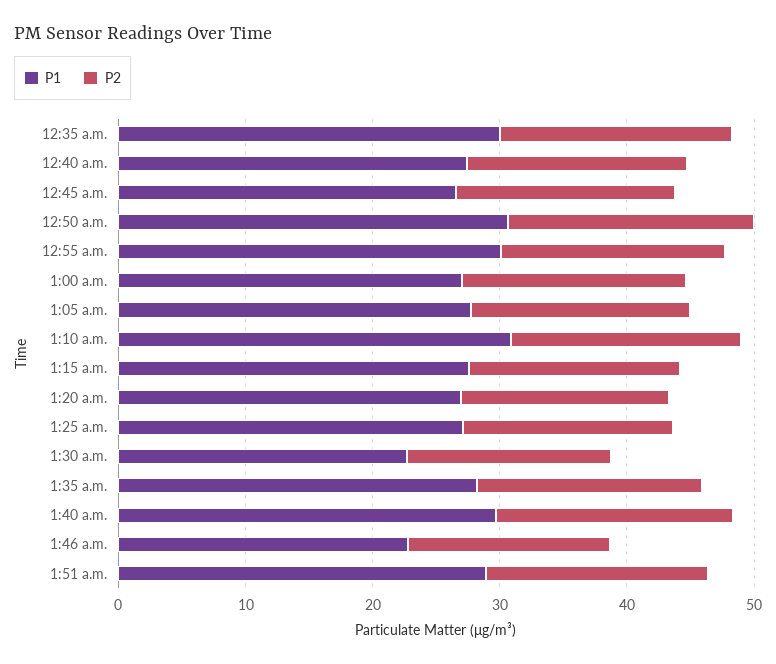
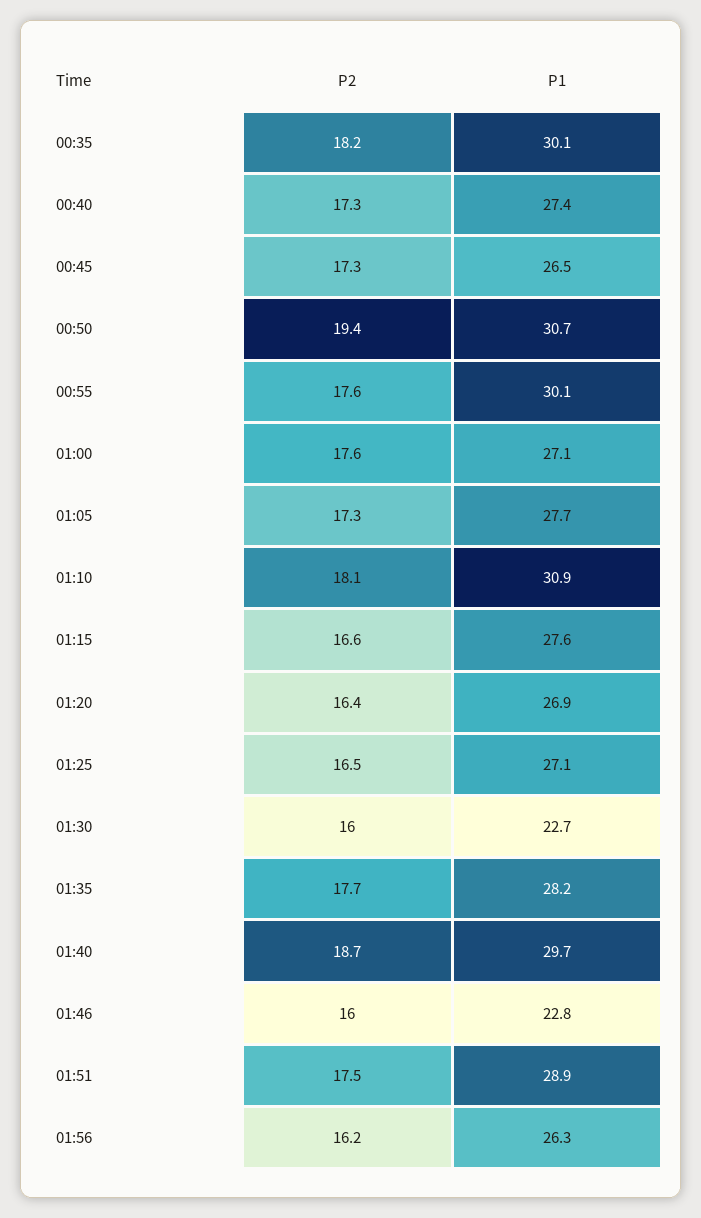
P2, 01:56: none -> 16.2
P1, 01:56: none -> 26.3

